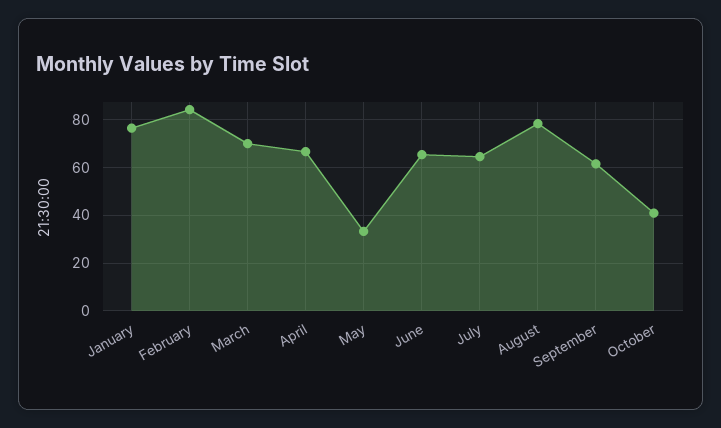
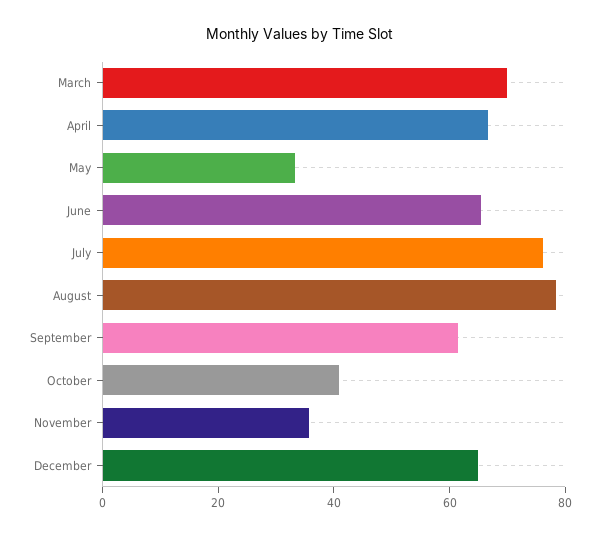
January: 75 -> none
February: 85 -> none
July: 65 -> 75
November: none -> 35
December: none -> 65

